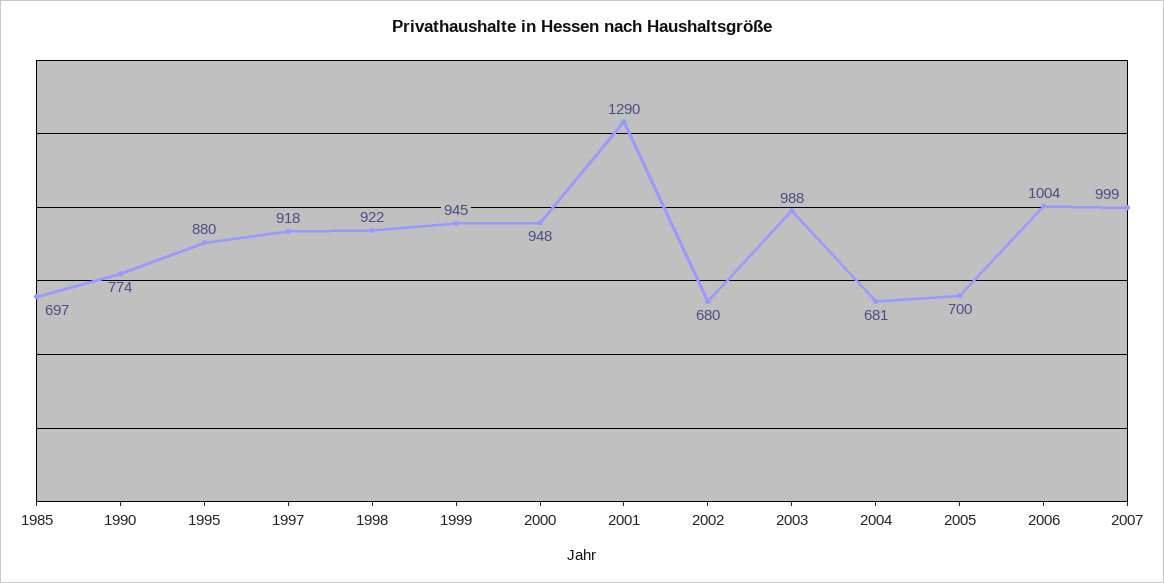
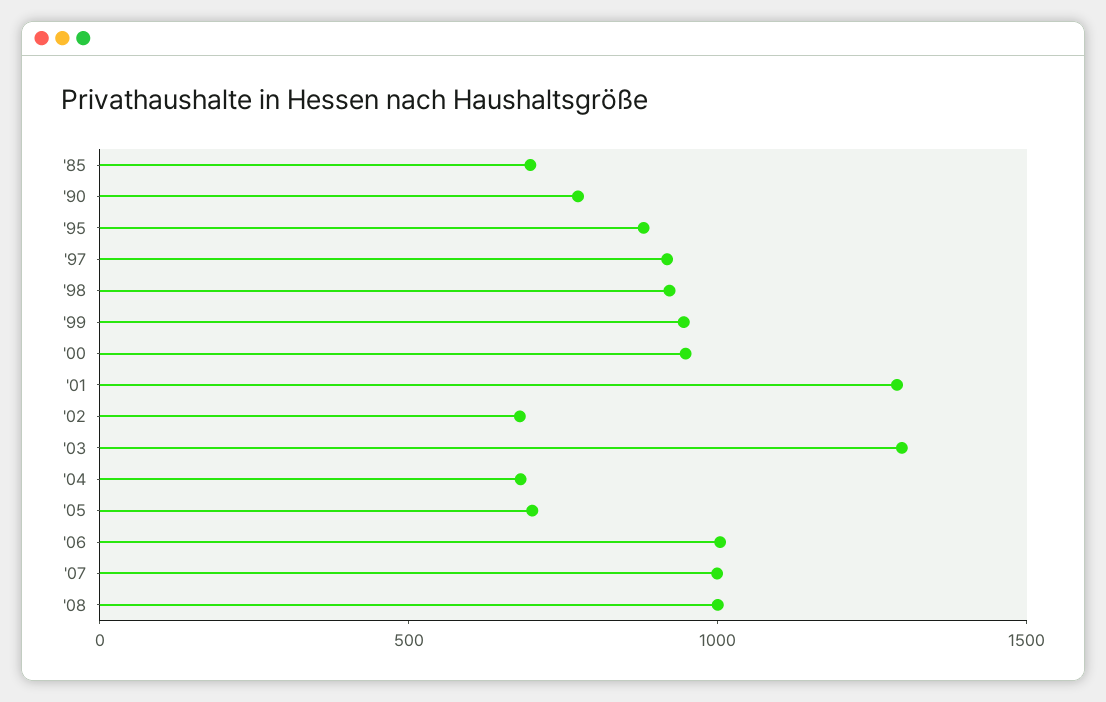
2003: 988 -> 1300
'08: none -> 1000

